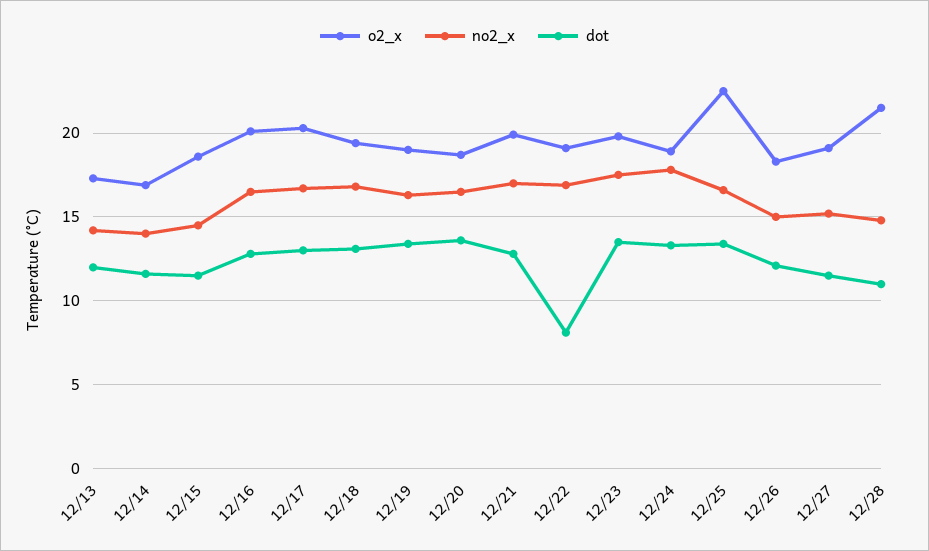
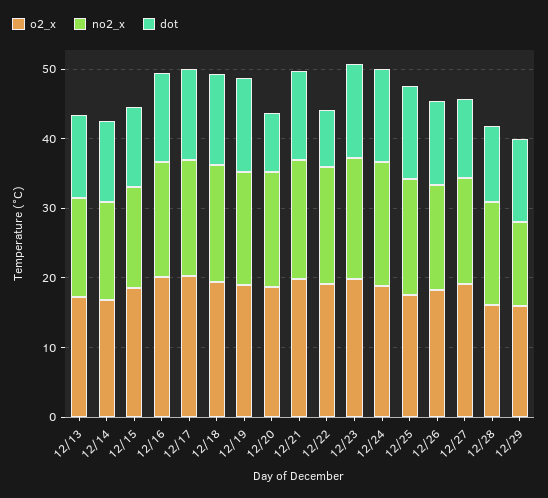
dot, 12/20: 13.5 -> 8
o2_x, 12/25: 22.5 -> 18
o2_x, 12/28: 21.5 -> 16
o2_x, 12/29: none -> 16
no2_x, 12/29: none -> 12
dot, 12/29: none -> 12

